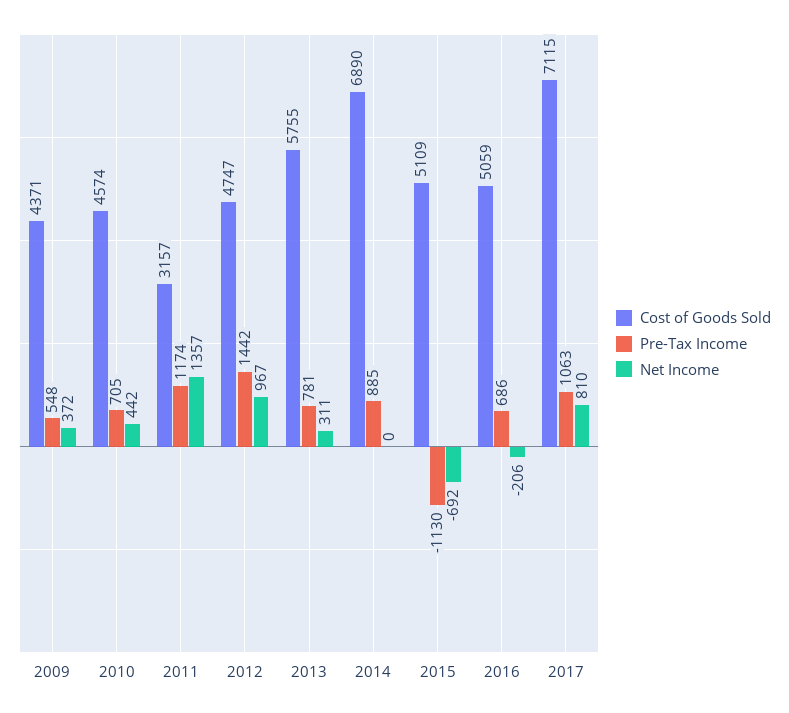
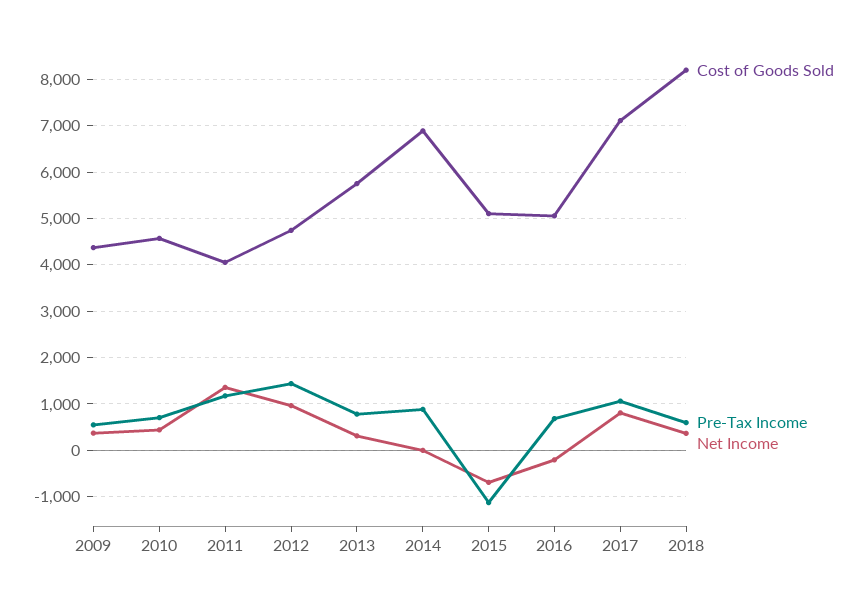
Cost of Goods Sold, 2011: 3157 -> 4000
Cost of Goods Sold, 2018: none -> 8200
Pre-Tax Income, 2018: none -> 600
Net Income, 2018: none -> 400

